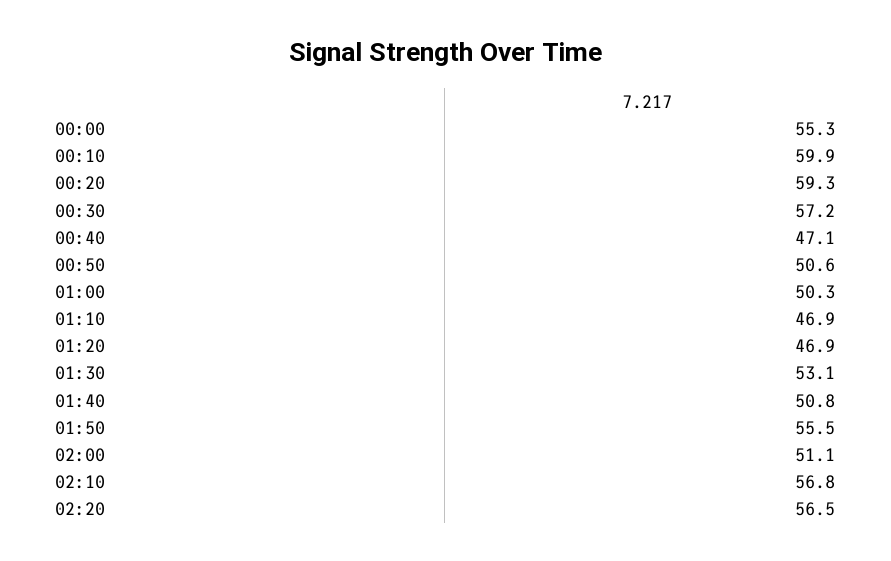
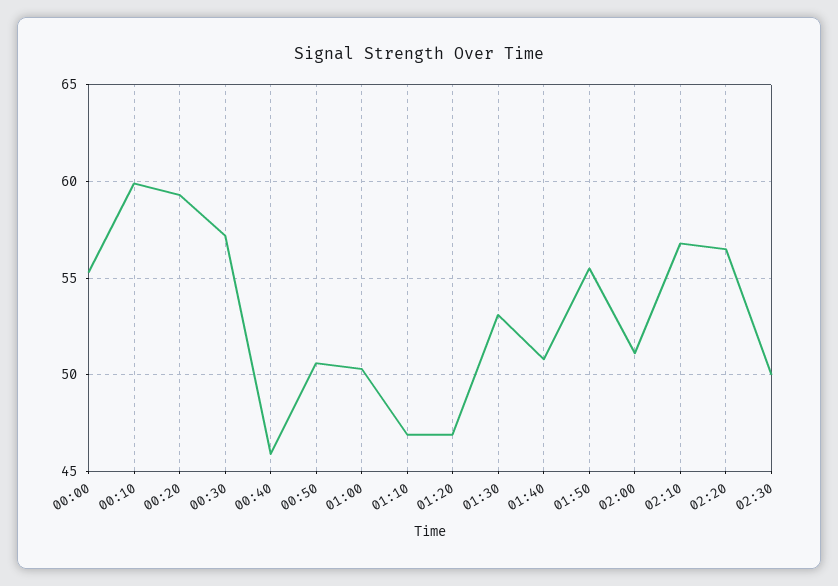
00:40: 47.1 -> 46
02:30: none -> 50

